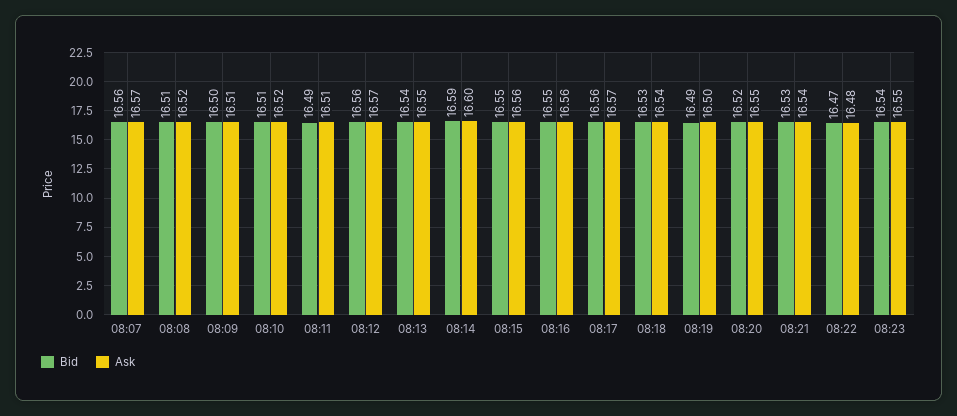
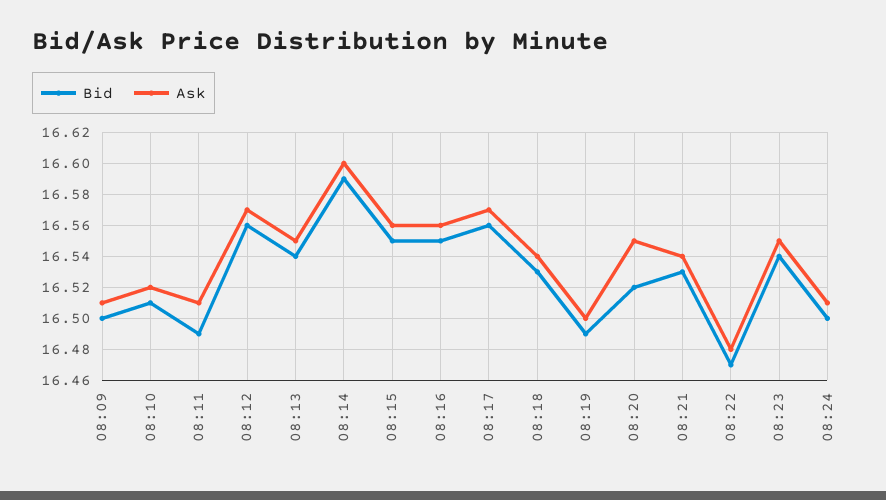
Bid, 08:07: 16.56 -> none
Ask, 08:07: 16.57 -> none
Bid, 08:08: 16.51 -> none
Ask, 08:08: 16.52 -> none
Bid, 08:24: none -> 16.5
Ask, 08:24: none -> 16.51

